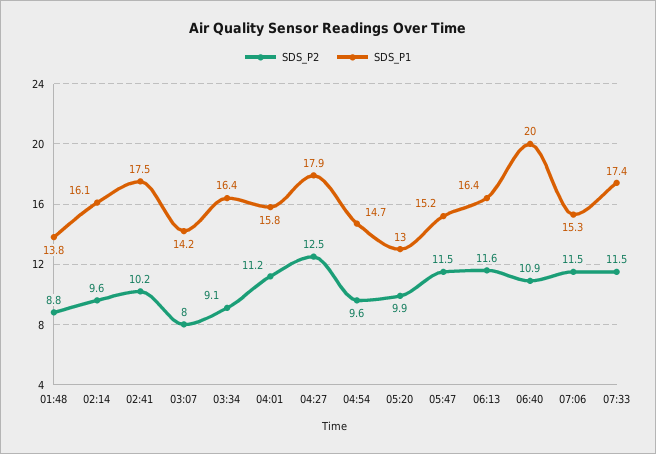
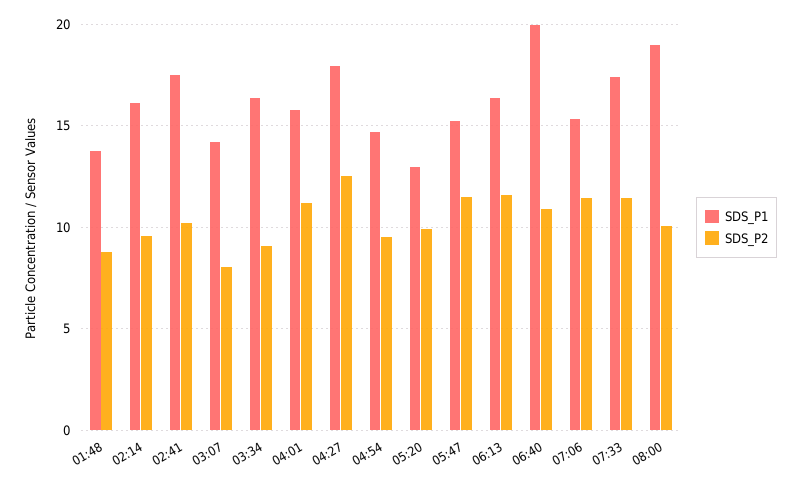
SDS_P1, 08:00: none -> 19
SDS_P2, 08:00: none -> 10

